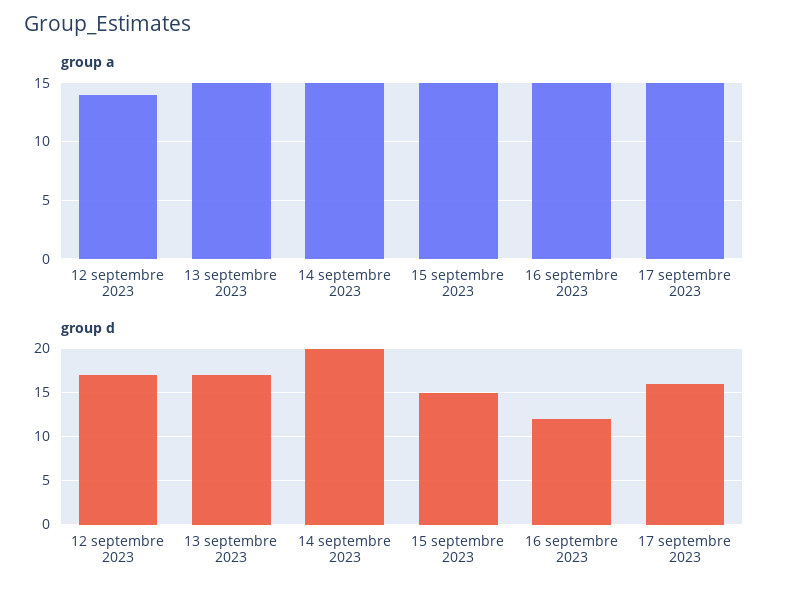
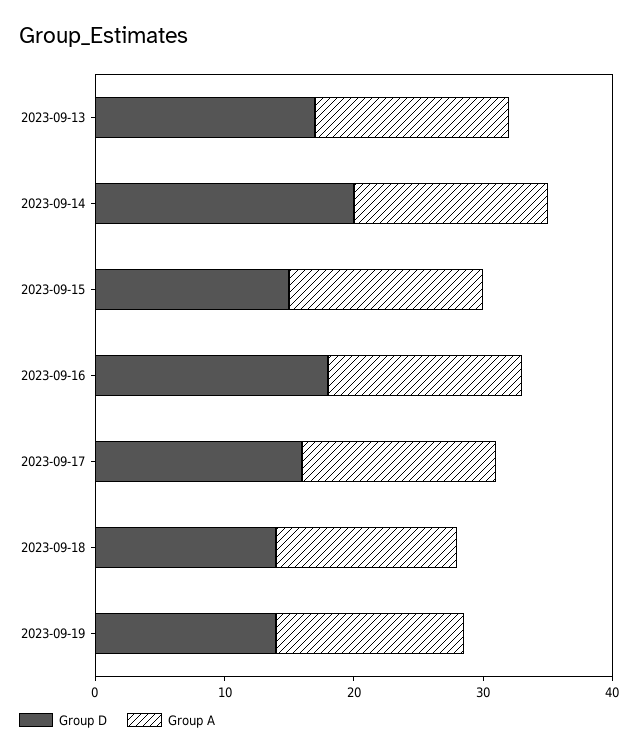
group a, 12 septembre 2023: 14 -> none
group d, 12 septembre 2023: 17 -> none
group d, 16 septembre 2023: 12 -> 18
group d, 2023-09-18: none -> 14
group a, 2023-09-18: none -> 14
group d, 2023-09-19: none -> 14
group a, 2023-09-19: none -> 14

